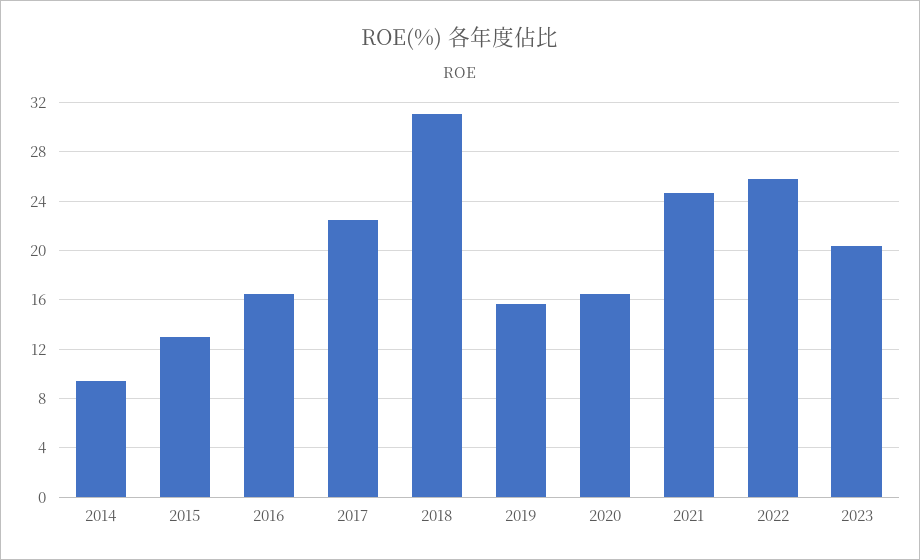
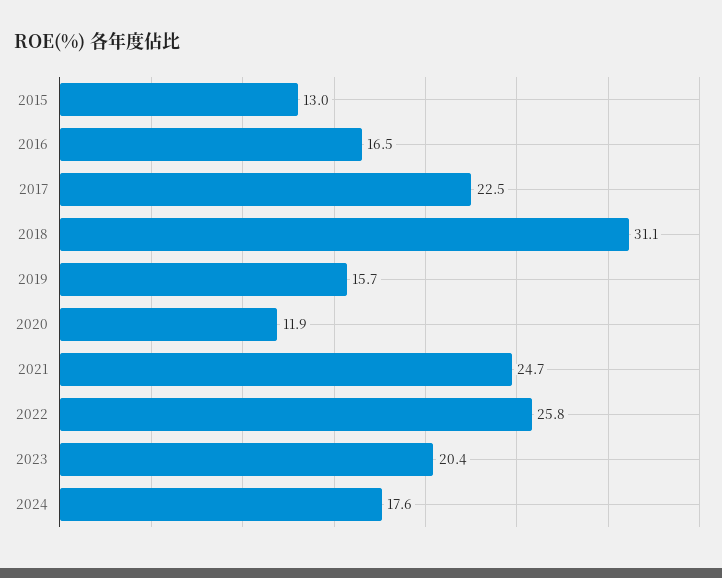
2014: 9.5 -> none
2020: 16.5 -> 11.9
2024: none -> 17.6

